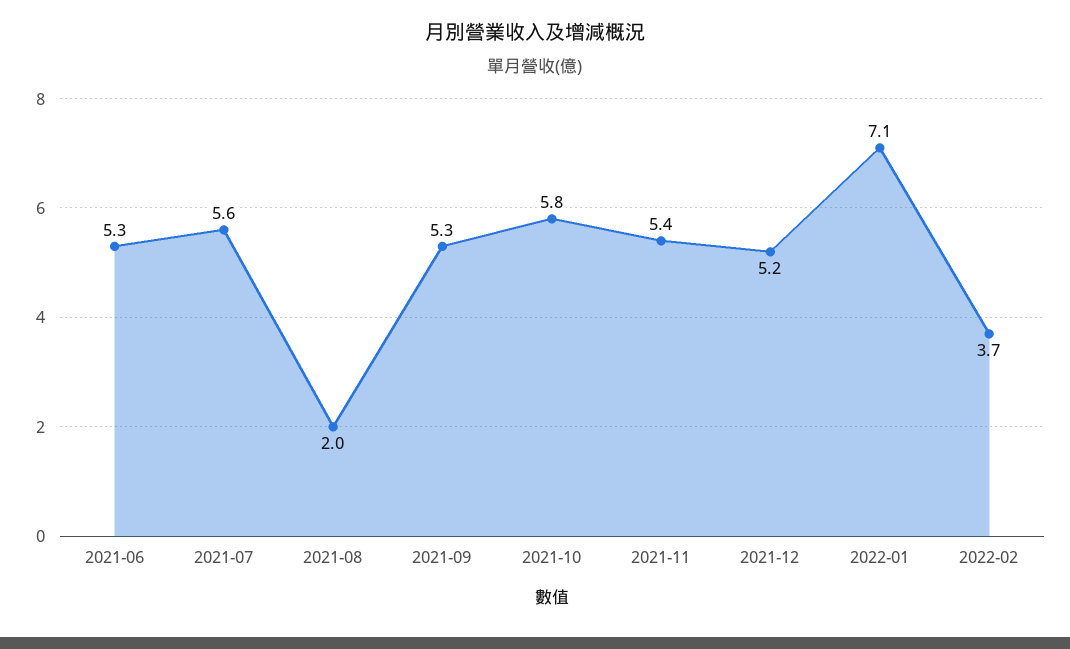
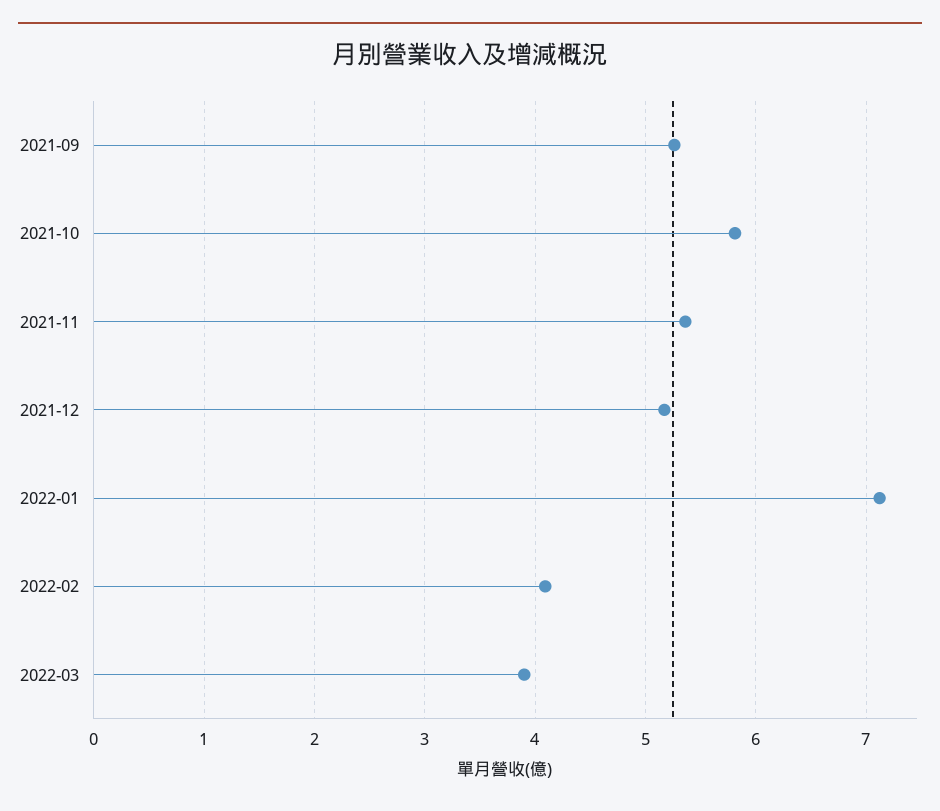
2021-06: 5.3 -> none
2021-07: 5.6 -> none
2021-08: 2 -> none
2022-02: 3.7 -> 4.1
2022-03: none -> 3.9

